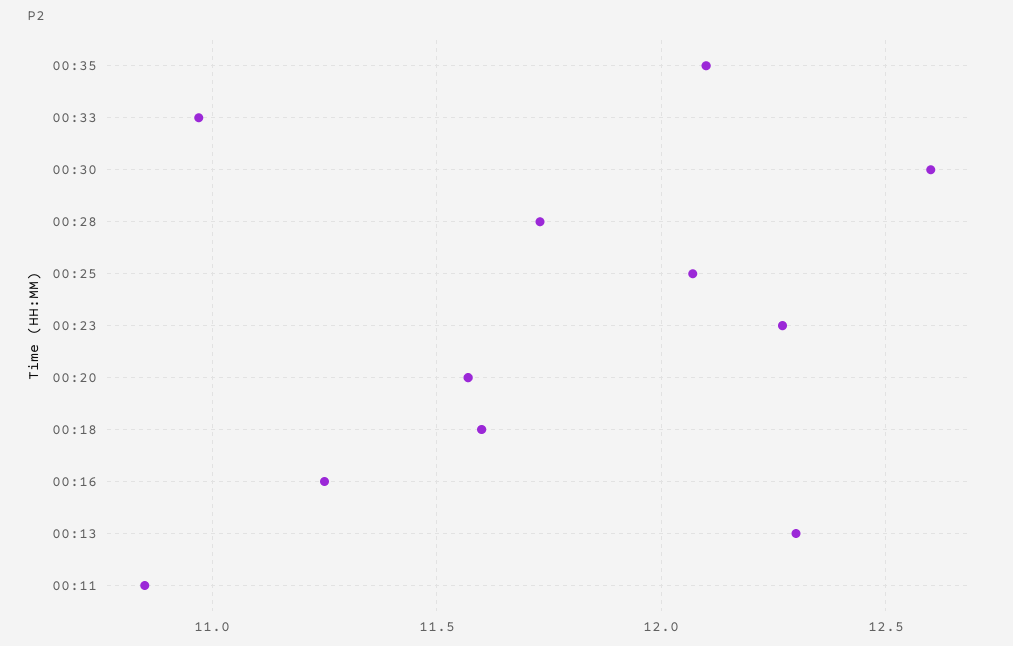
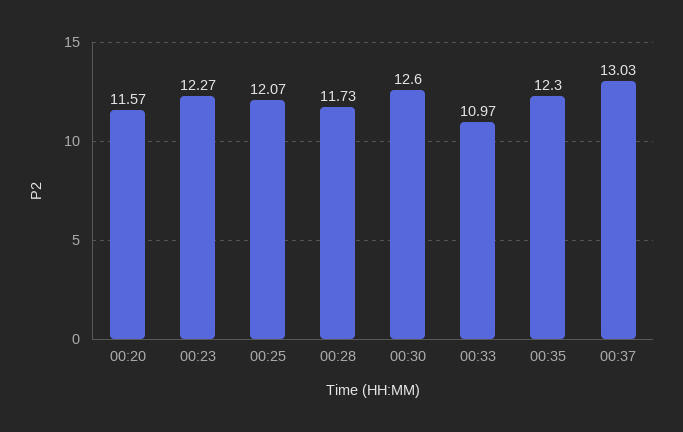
00:35: 12.1 -> 12.3
00:18: 11.6 -> none
00:16: 11.25 -> none
00:13: 12.3 -> none
00:11: 10.85 -> none
00:37: none -> 13.03

